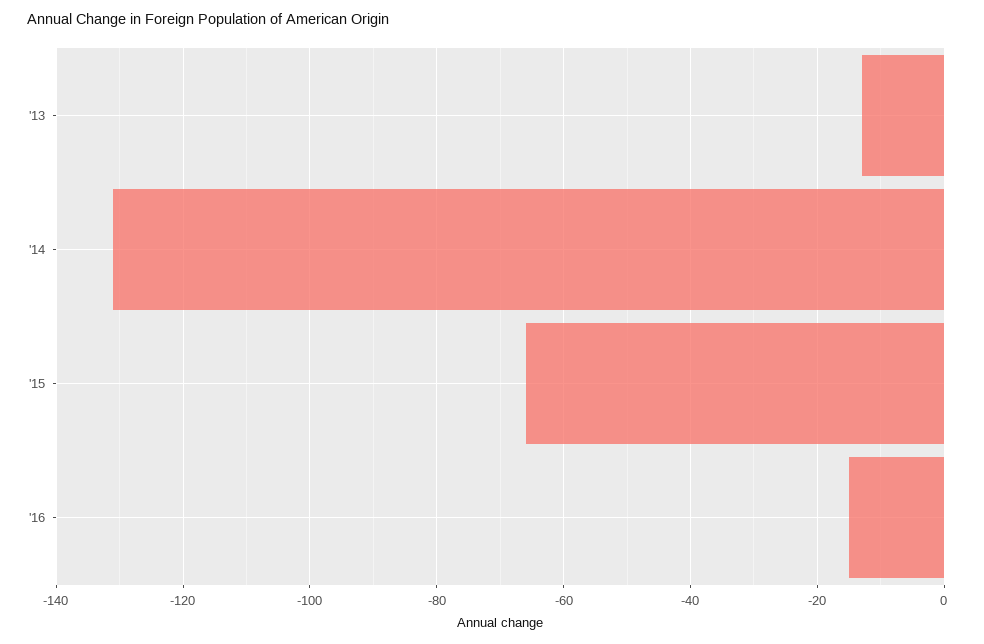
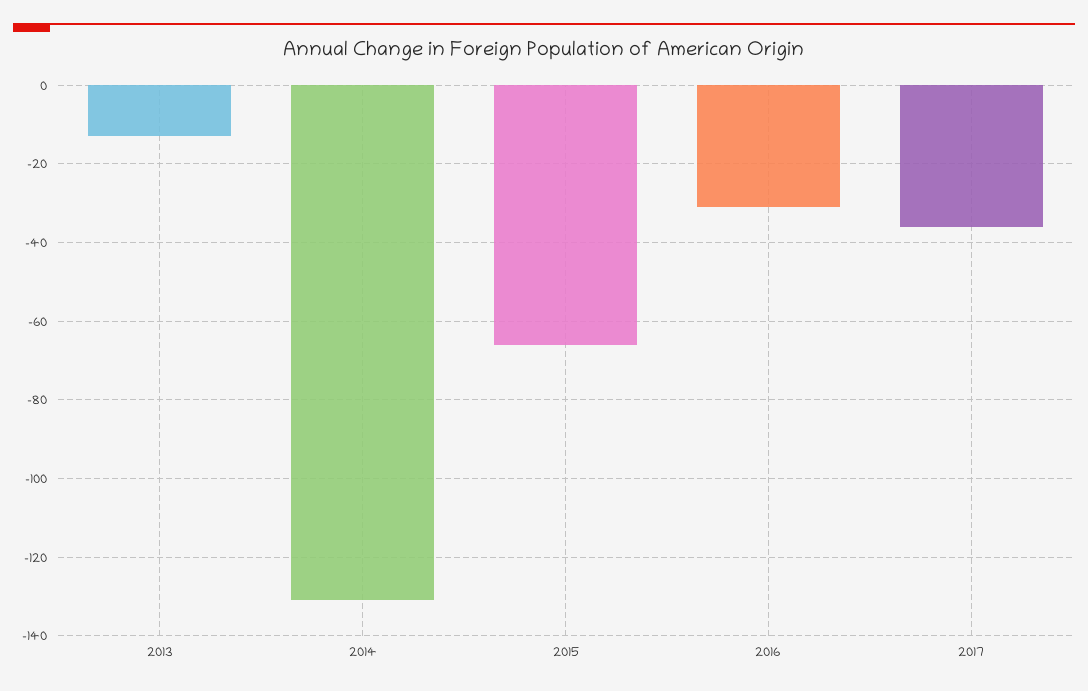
'16: -15 -> -30
2017: none -> -35

